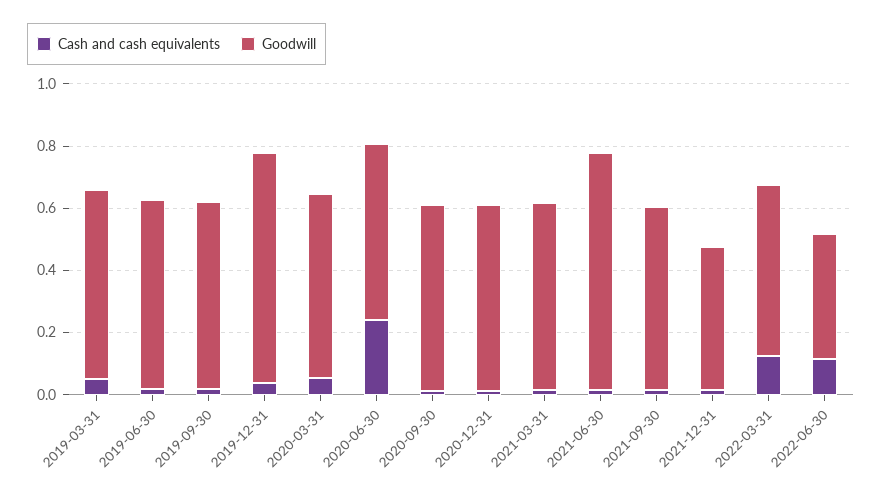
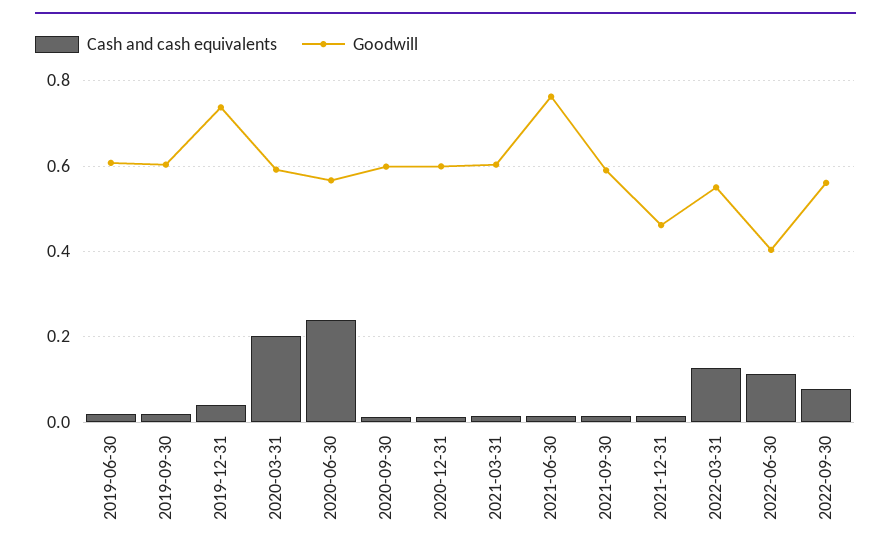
Cash and cash equivalents, 2019-03-31: 0.05 -> none
Goodwill, 2019-03-31: 0.6 -> none
Cash and cash equivalents, 2020-03-31: 0.05 -> 0.2
Cash and cash equivalents, 2022-09-30: none -> 0.08
Goodwill, 2022-09-30: none -> 0.56

